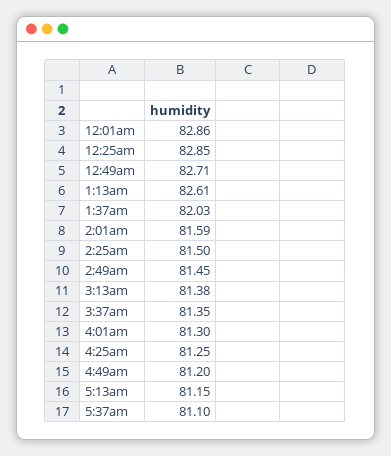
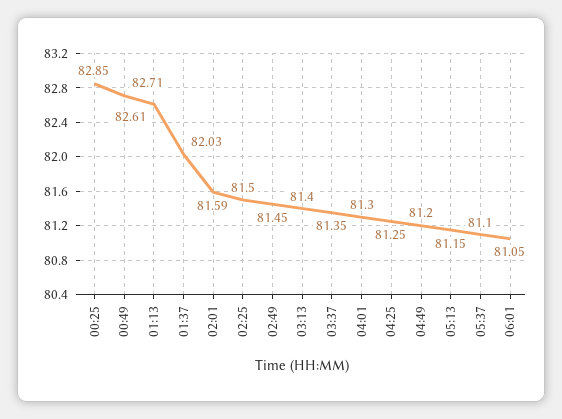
12:01am: 82.86 -> none
3:13am: 81.38 -> 81.4
06:01: none -> 81.05

